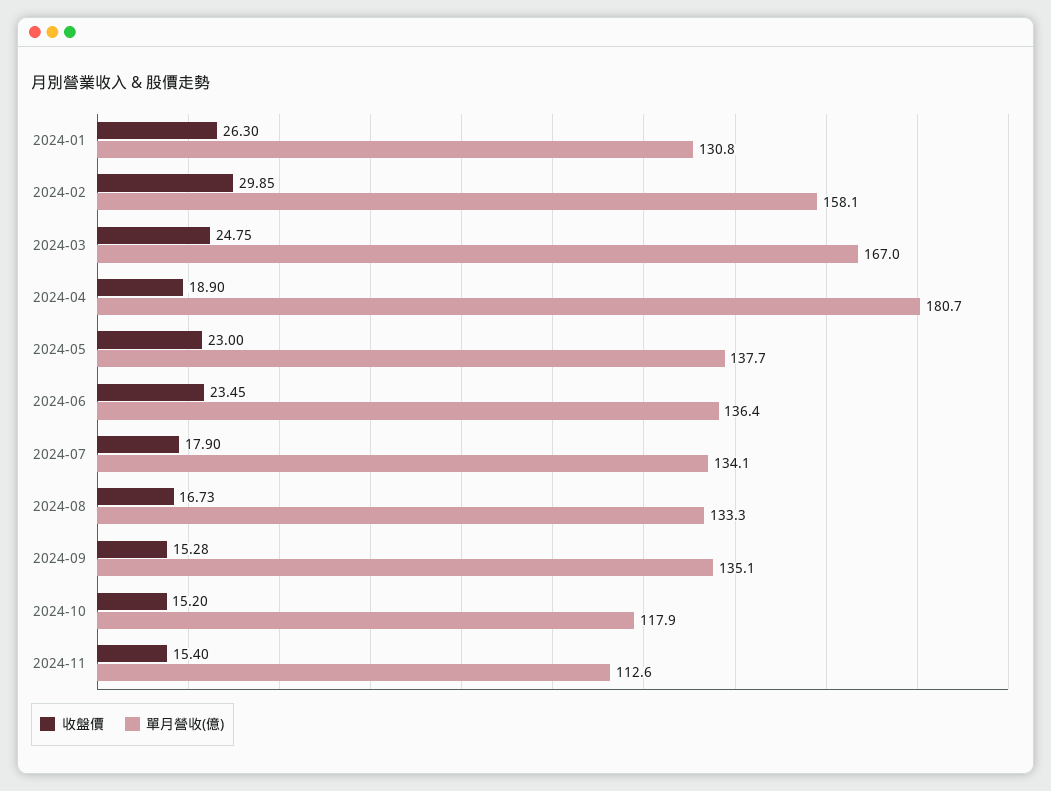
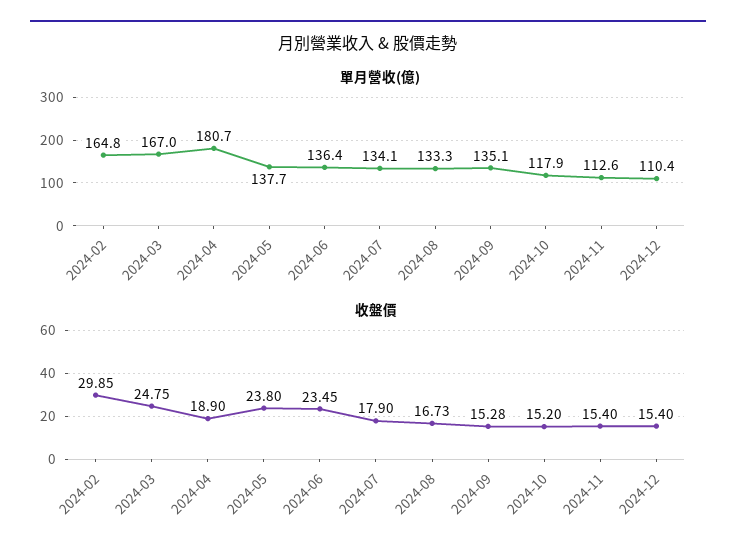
收盤價, 2024-01: 26.3 -> none
單月營收(億), 2024-01: 130.8 -> none
單月營收(億), 2024-02: 158.1 -> 164.8
收盤價, 2024-05: 23 -> 23.8
單月營收(億), 2024-12: none -> 110.4
收盤價, 2024-12: none -> 15.4

